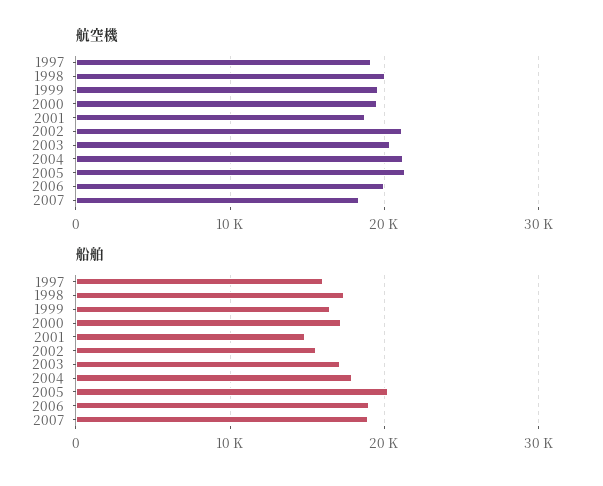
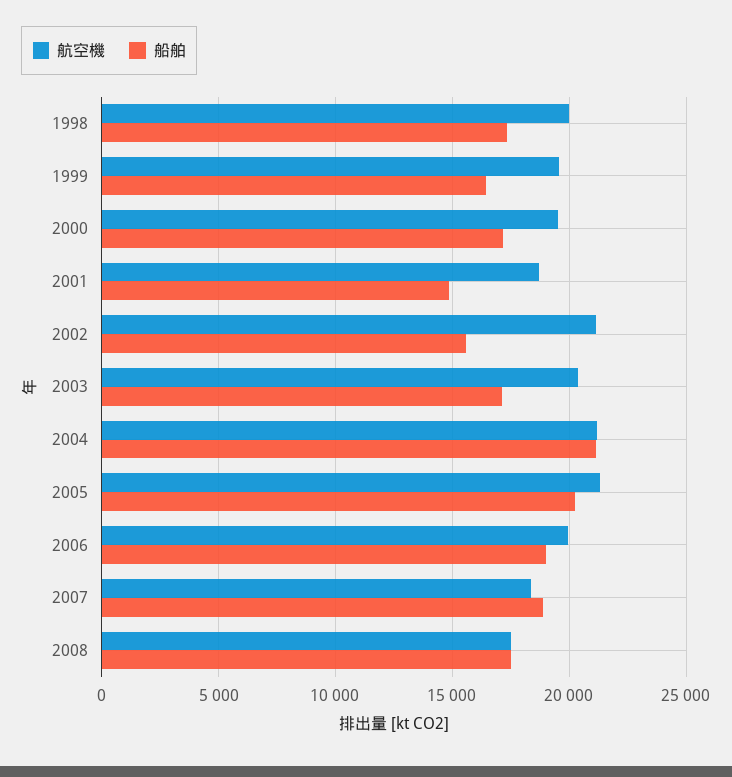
航空機, 1997: 19000 -> none
船舶, 1997: 16000 -> none
船舶, 2004: 18000 -> 21000
航空機, 2008: none -> 17500
船舶, 2008: none -> 17500

